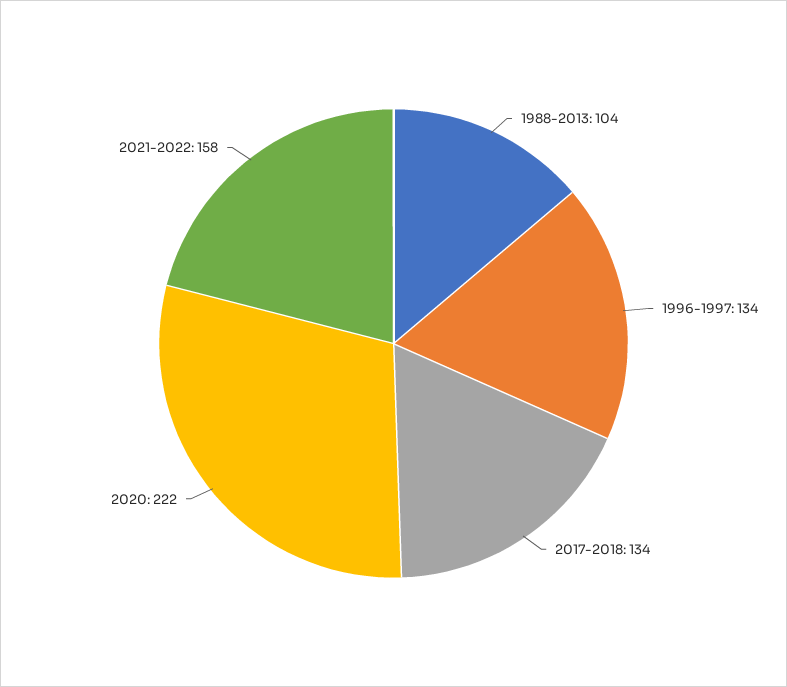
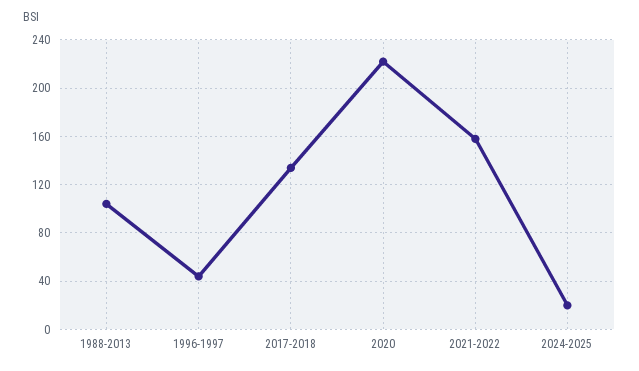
1996-1997: 134 -> 45
2024-2025: none -> 20

